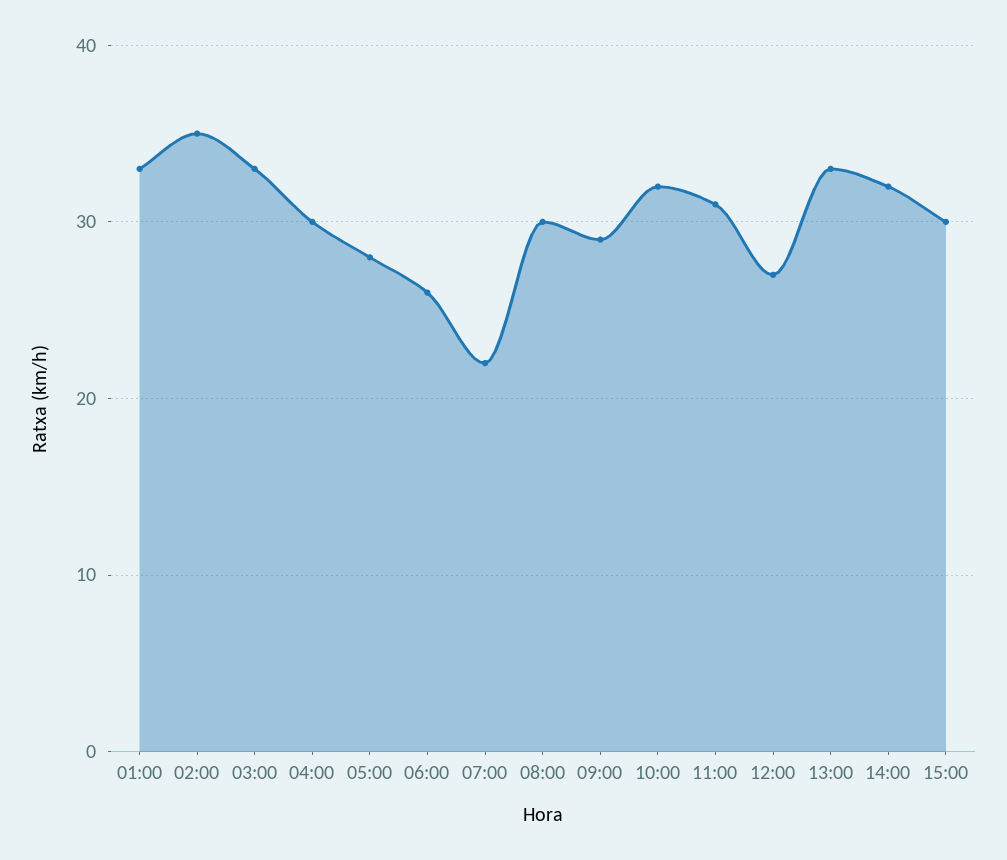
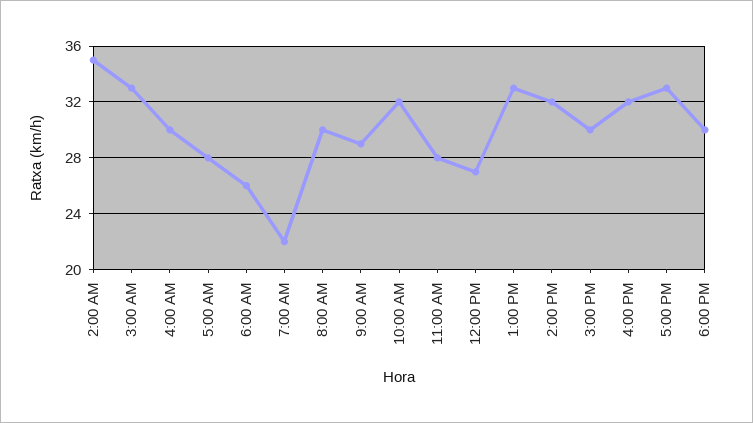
01:00: 33 -> none
11:00: 31 -> 28
4:00 PM: none -> 32
5:00 PM: none -> 33
6:00 PM: none -> 30

